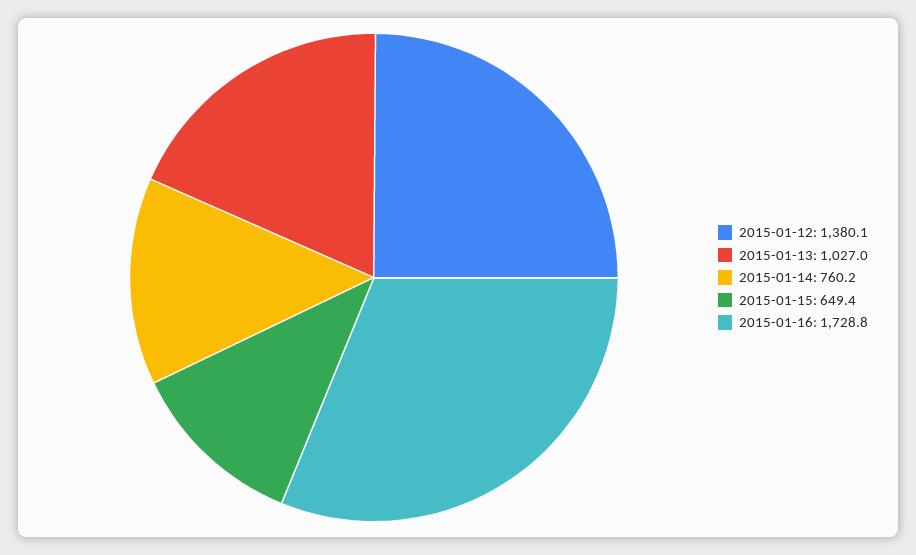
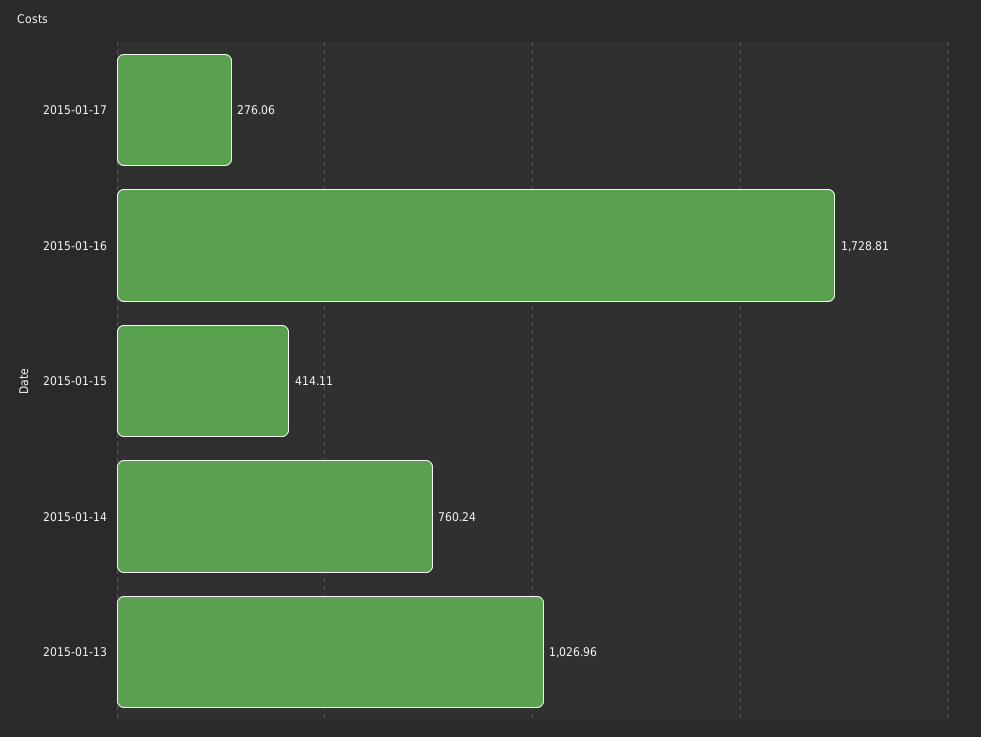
2015-01-12: 1380.1 -> none
2015-01-15: 649.4 -> 414.11
2015-01-17: none -> 276.06

